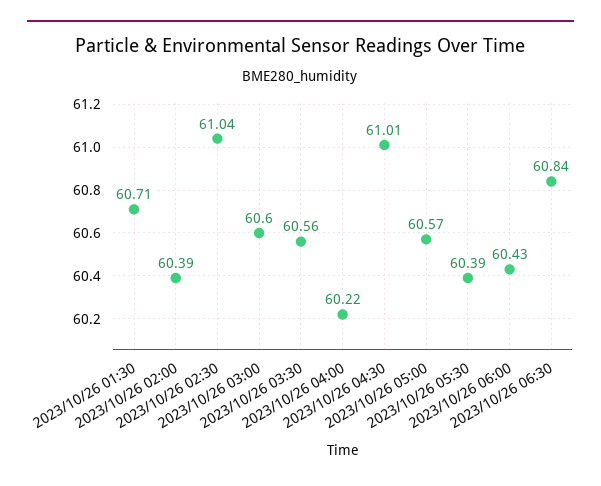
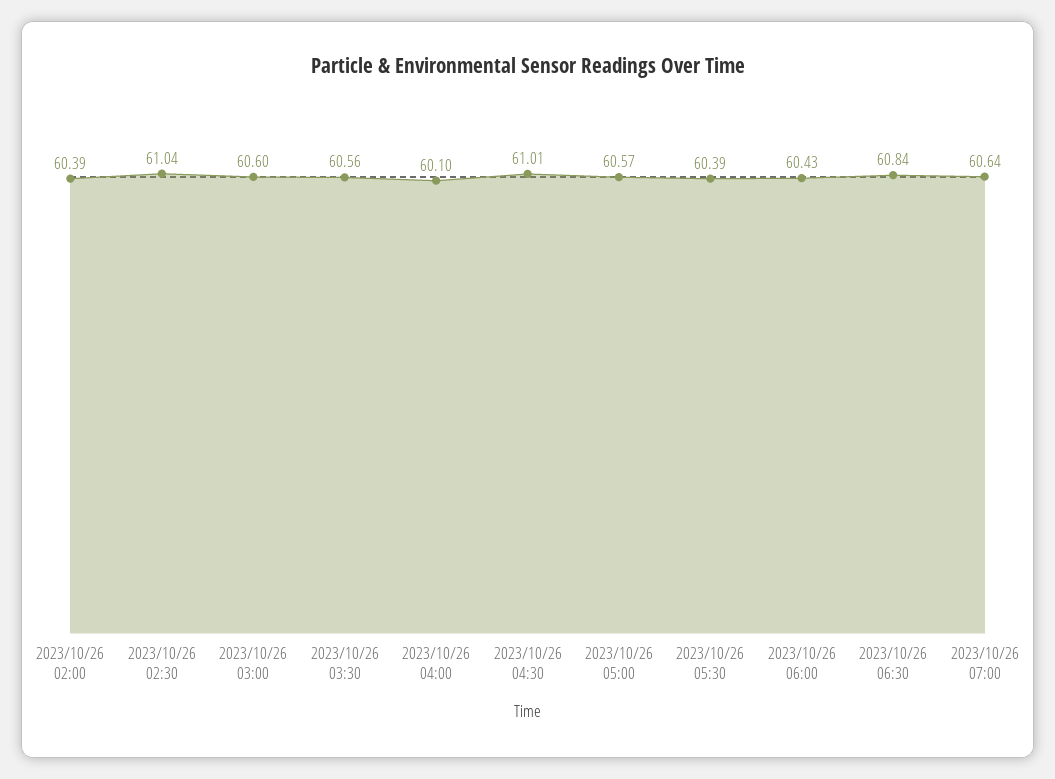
2023/10/26 01:30: 60.71 -> none
2023/10/26 04:00: 60.22 -> 60.1
2023/10/26 07:00: none -> 60.64

